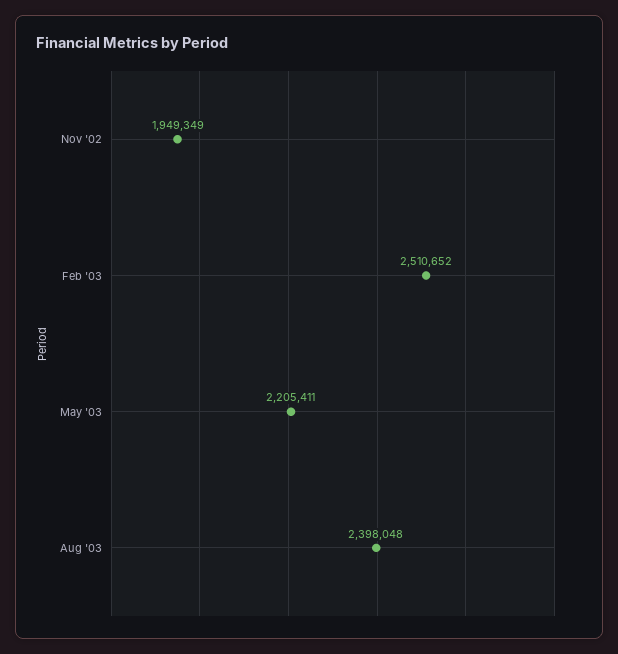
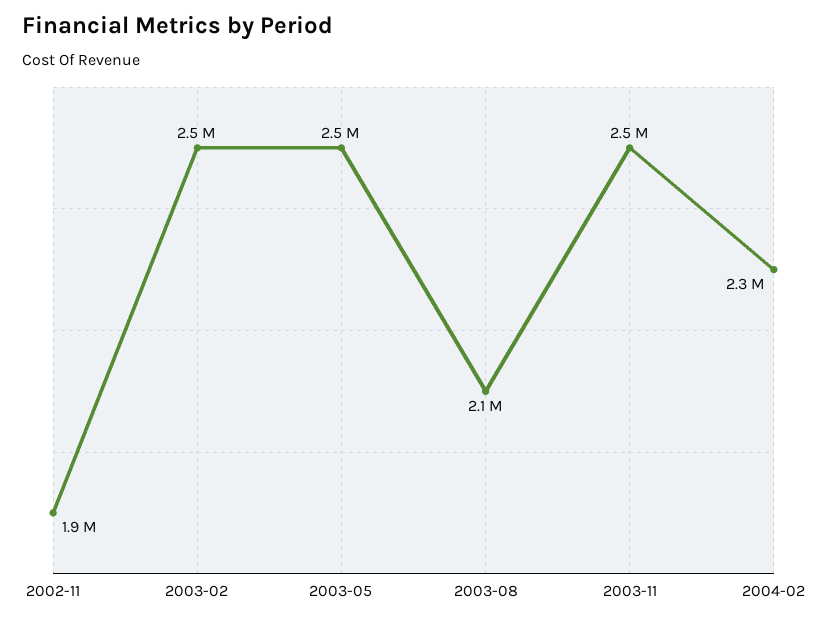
May '03: 2205411 -> 2500000
Aug '03: 2398048 -> 2100000
2003-11: none -> 2500000
2004-02: none -> 2300000

